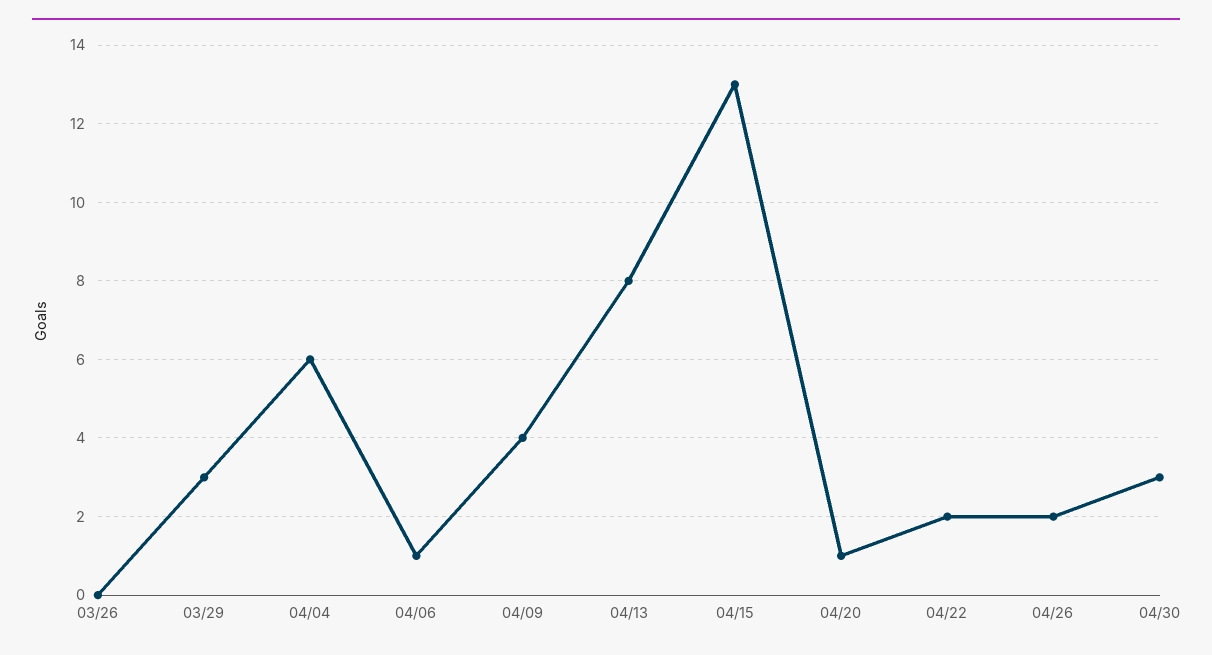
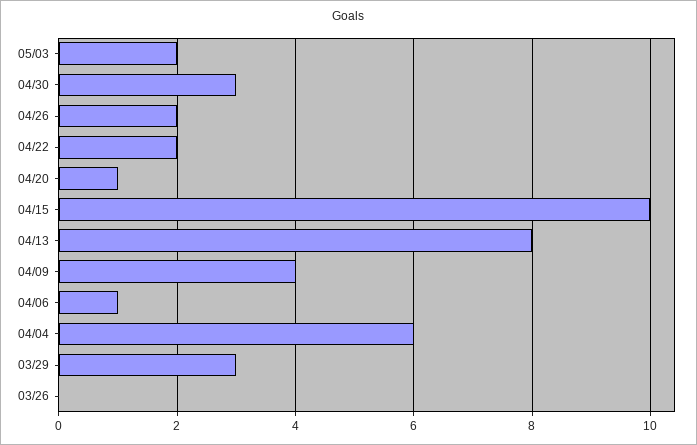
04/15: 13 -> 10
05/03: none -> 2

